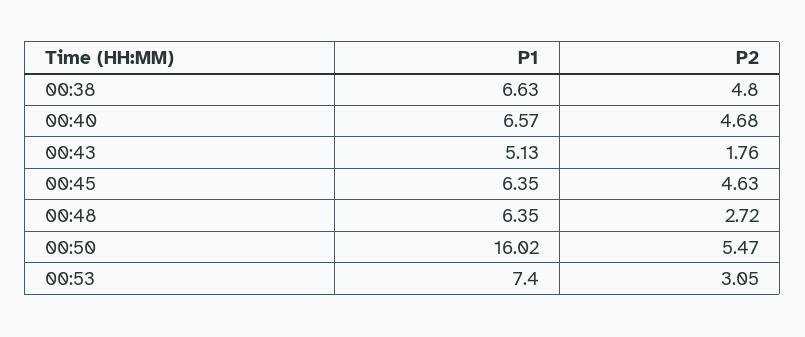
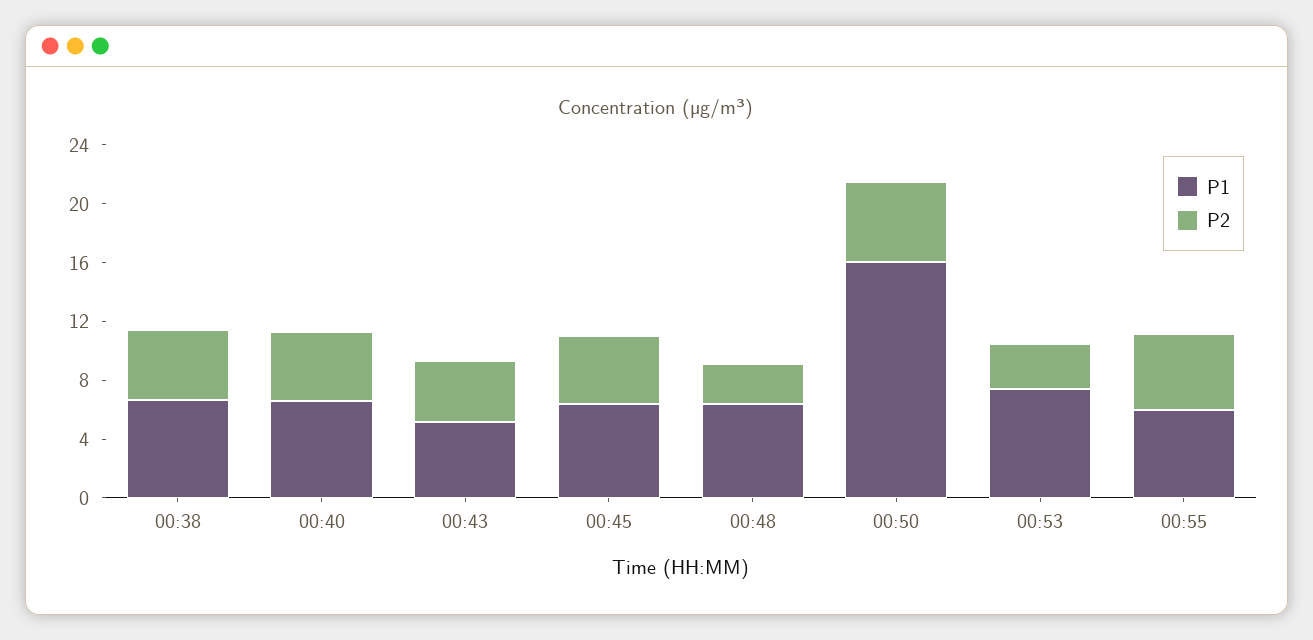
P2, 00:43: 1.76 -> 4
P1, 00:55: none -> 6
P2, 00:55: none -> 5

